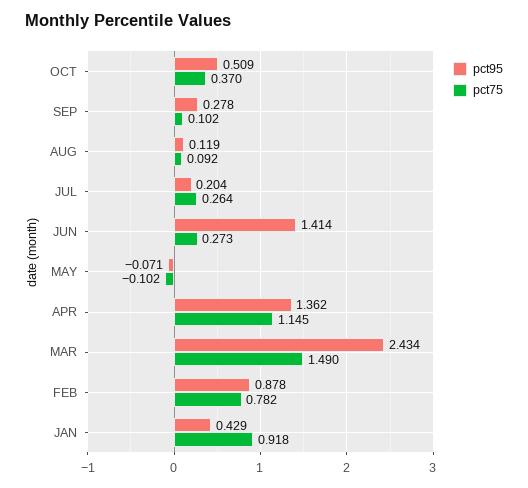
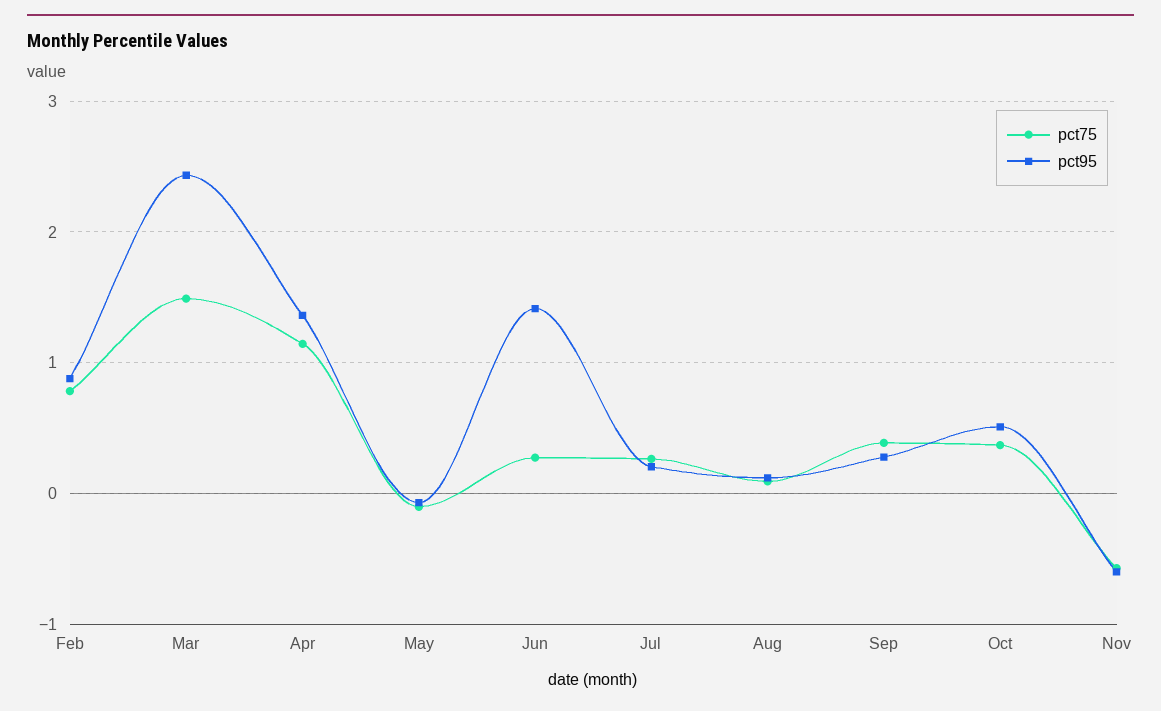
pct75, SEP: 0.102 -> 0.4
pct95, JAN: 0.429 -> none
pct75, JAN: 0.918 -> none
pct75, Nov: none -> -0.6
pct95, Nov: none -> -0.6

